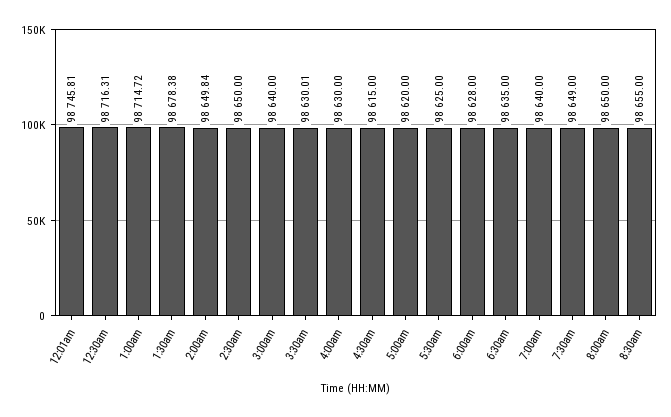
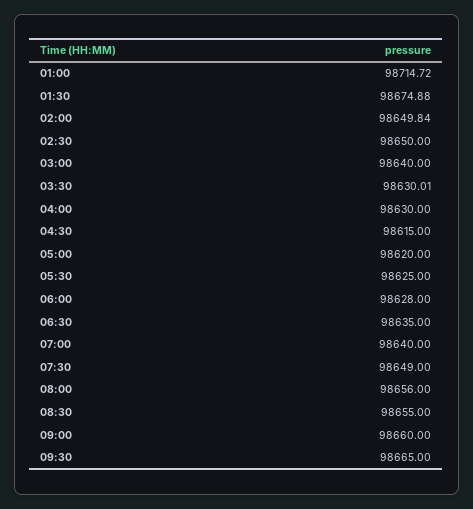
12:01am: 98745.81 -> none
12:30am: 98716.31 -> none
1:30am: 98678.38 -> 98674.88
8:00am: 98650 -> 98656
09:00: none -> 98660
09:30: none -> 98665

